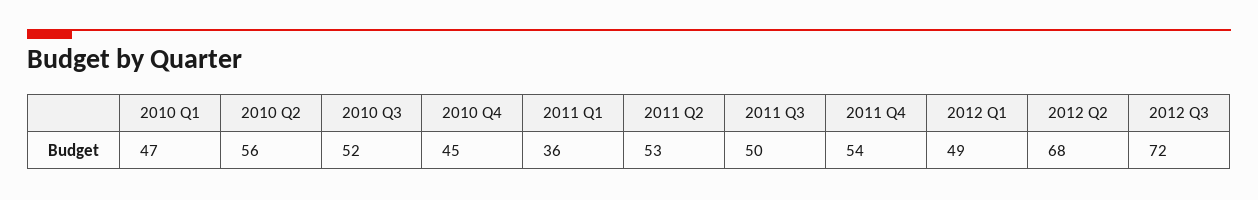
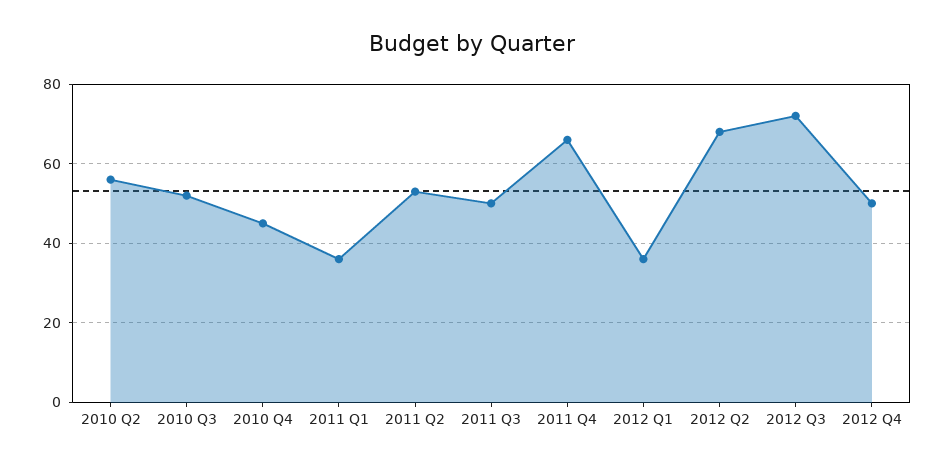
2010 Q1: 47 -> none
2011 Q4: 54 -> 65
2012 Q1: 49 -> 35
2012 Q4: none -> 50

